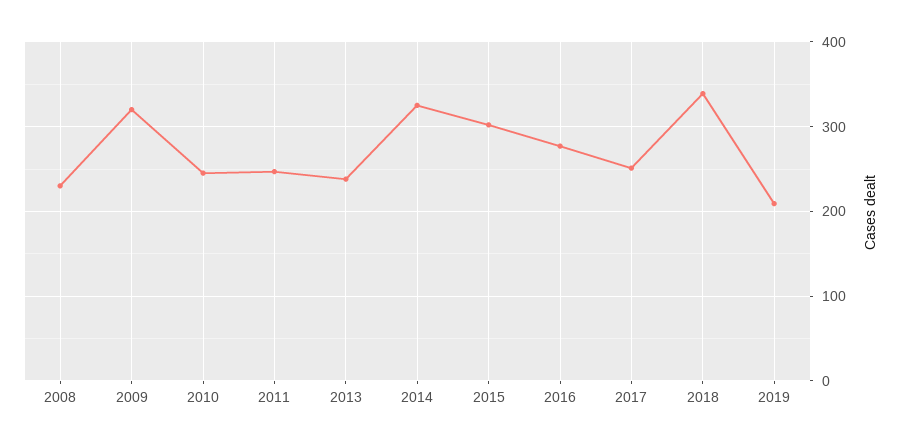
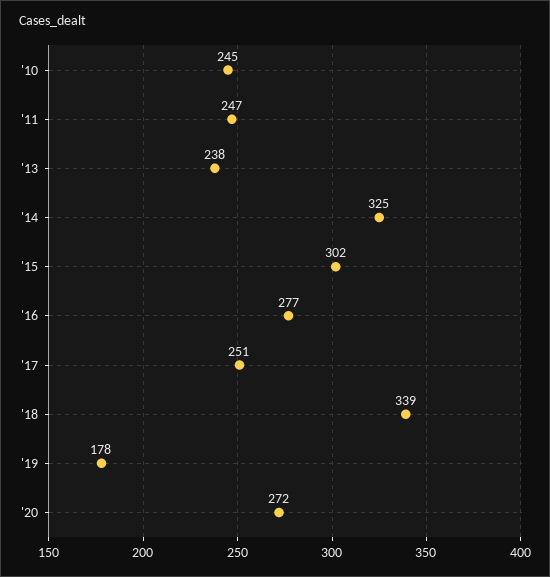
2008: 230 -> none
2009: 320 -> none
2019: 210 -> 178
'20: none -> 272

